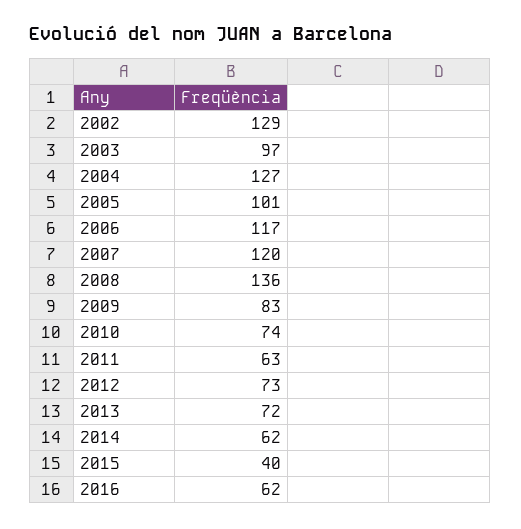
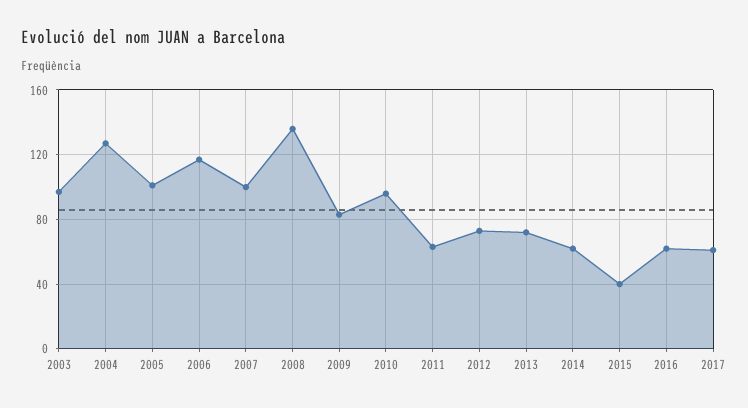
2002: 129 -> none
2007: 120 -> 100
2010: 74 -> 95
2017: none -> 60

